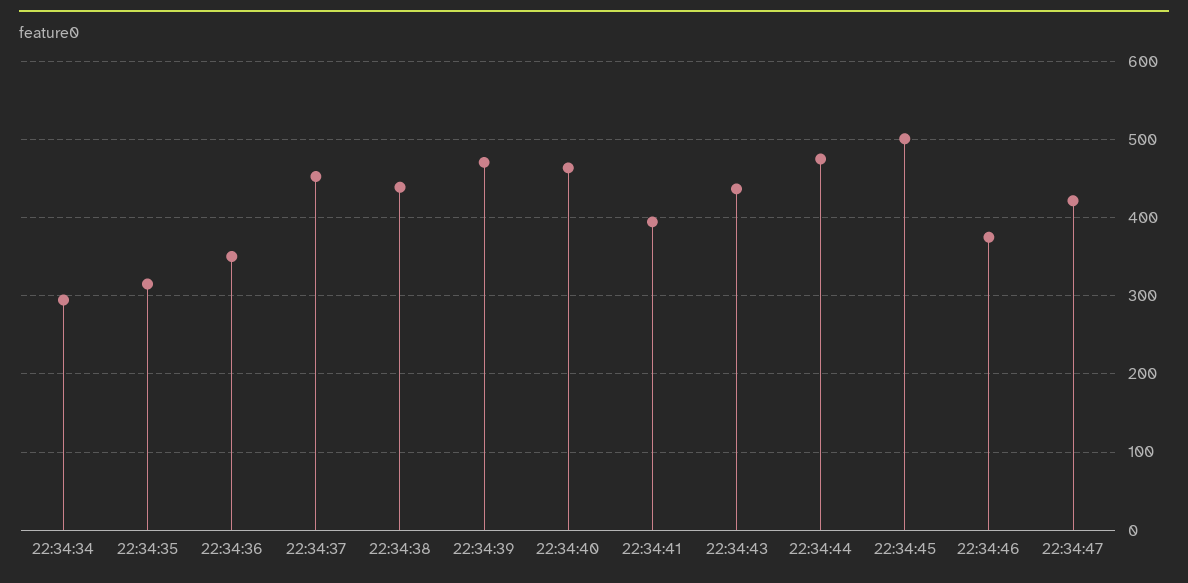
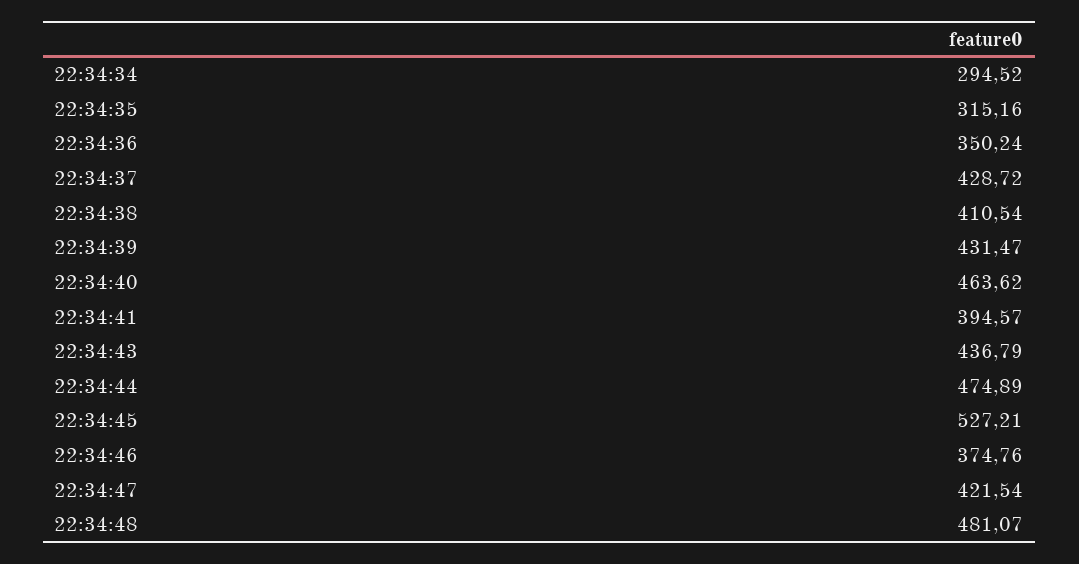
22:34:37: 450 -> 428.72
22:34:38: 440 -> 410.54
22:34:39: 470 -> 431.47
22:34:45: 500 -> 527.21
22:34:48: none -> 481.07

